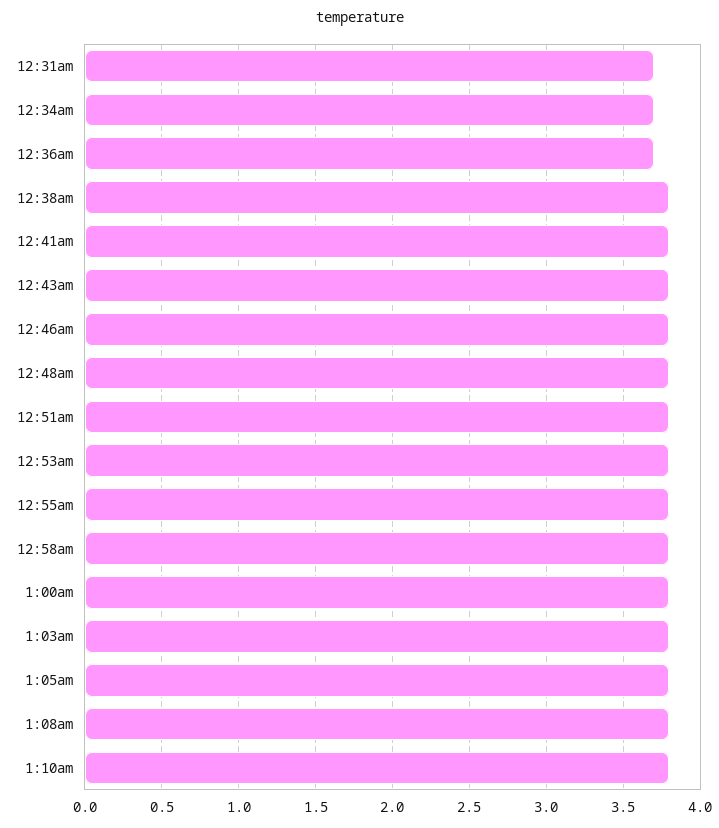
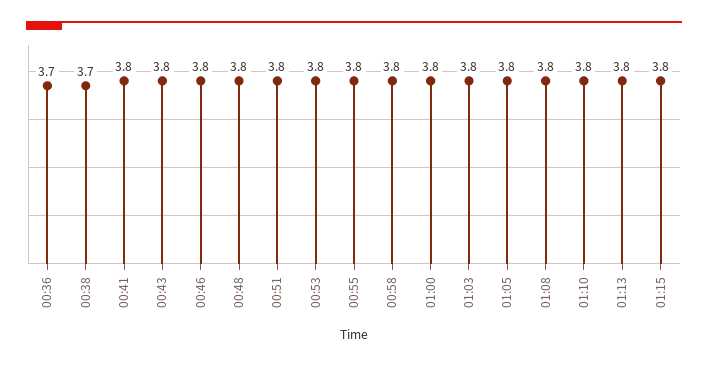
12:31am: 3.7 -> none
12:34am: 3.7 -> none
12:38am: 3.8 -> 3.7
01:13: none -> 3.8
01:15: none -> 3.8

